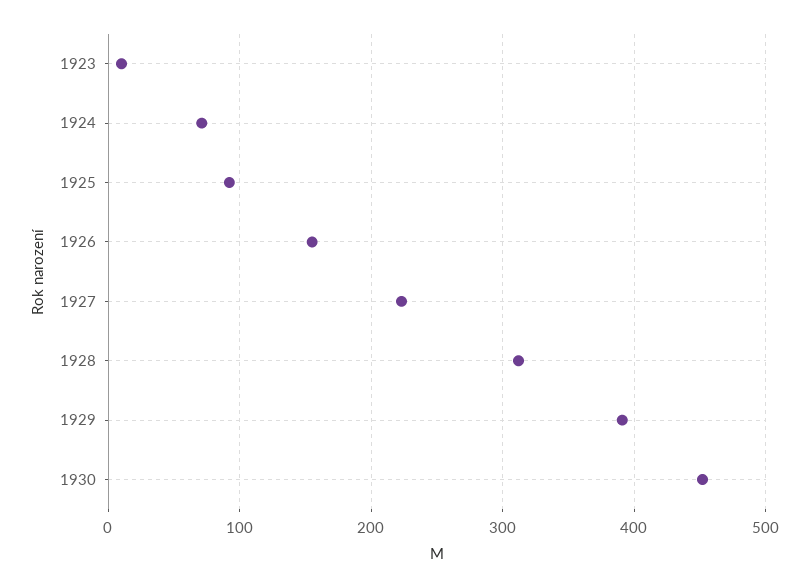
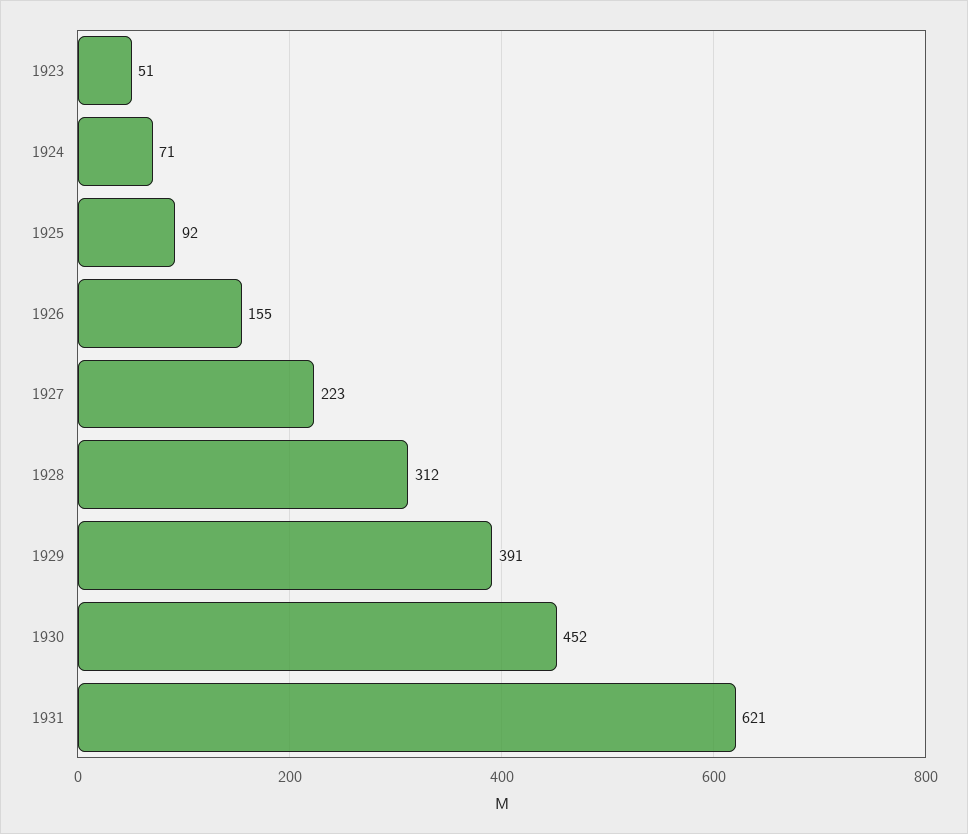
1923: 10 -> 51
1931: none -> 621

